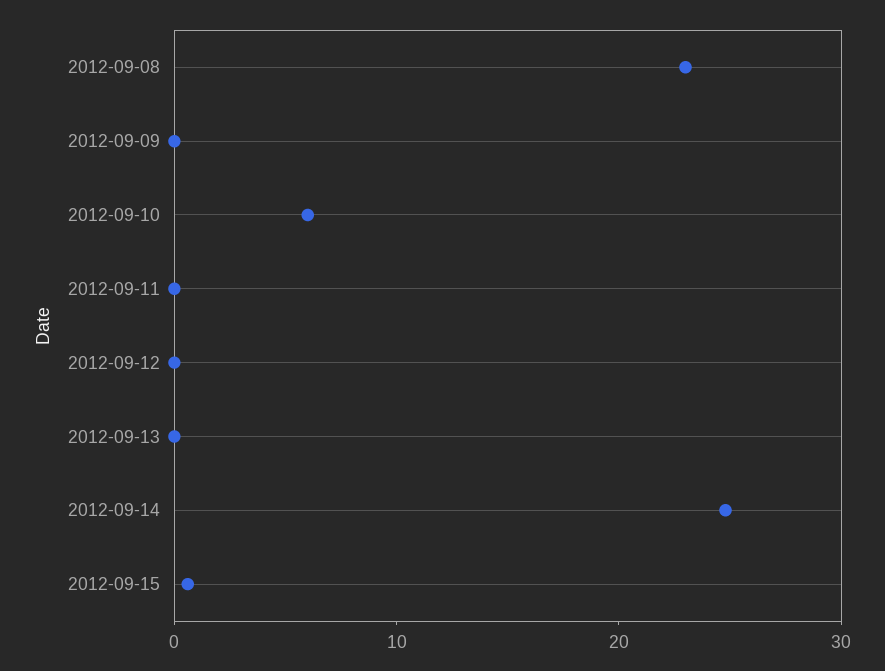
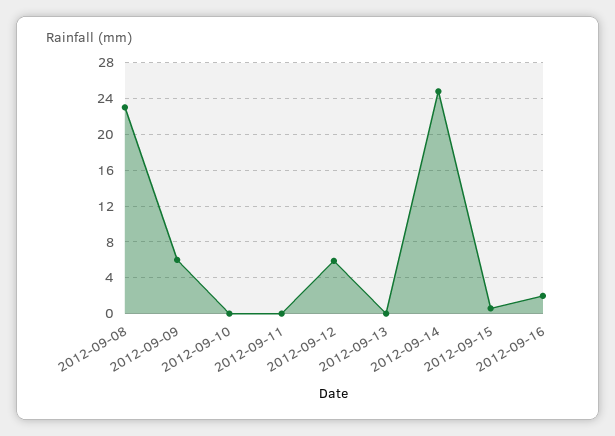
2012-09-09: 0 -> 6
2012-09-10: 6 -> 0
2012-09-12: 0 -> 6
2012-09-16: none -> 2

